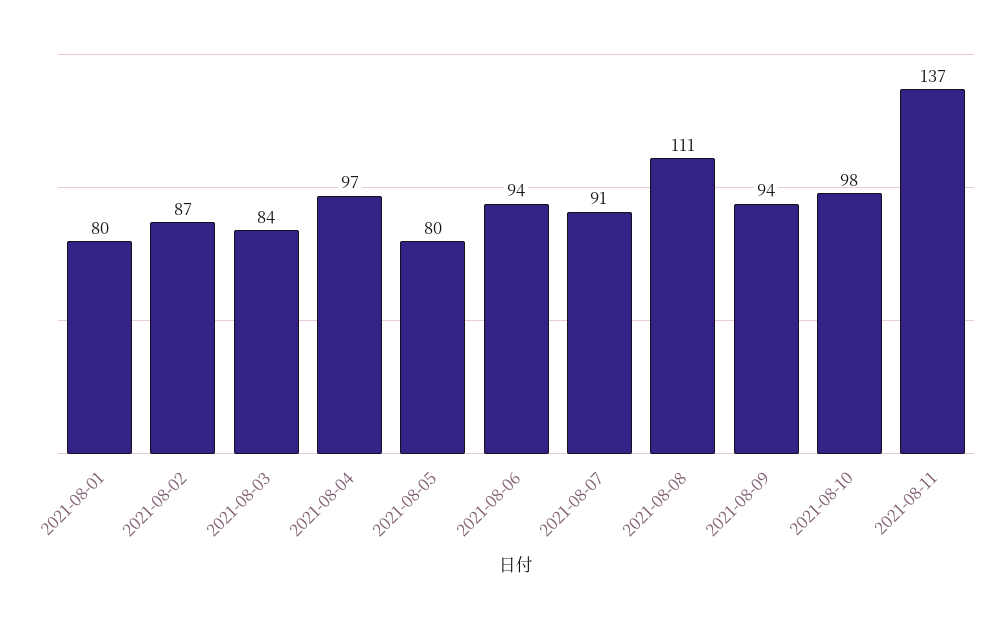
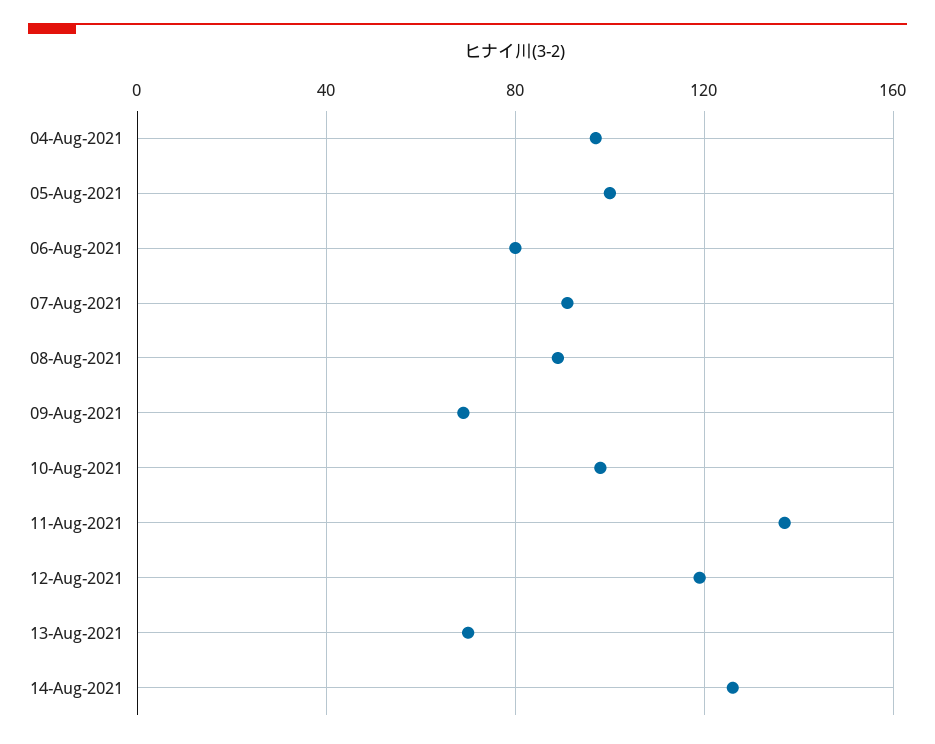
2021-08-01: 80 -> none
2021-08-02: 87 -> none
2021-08-03: 84 -> none
2021-08-05: 80 -> 100
2021-08-06: 94 -> 80
2021-08-08: 111 -> 90
2021-08-09: 94 -> 70
12-Aug-2021: none -> 120
13-Aug-2021: none -> 70
14-Aug-2021: none -> 125

